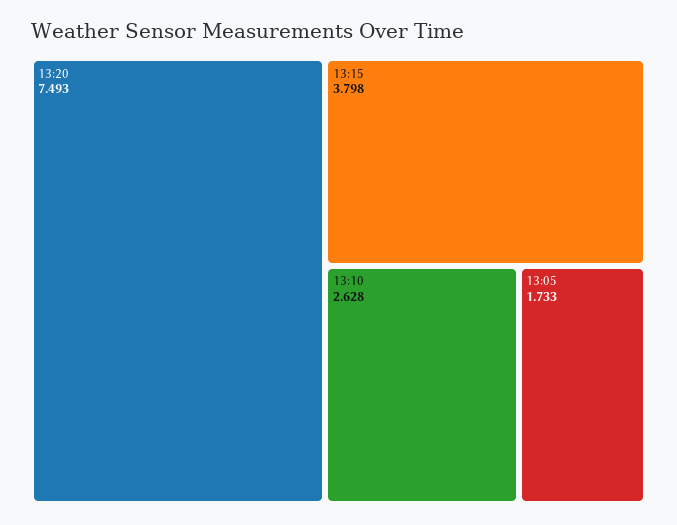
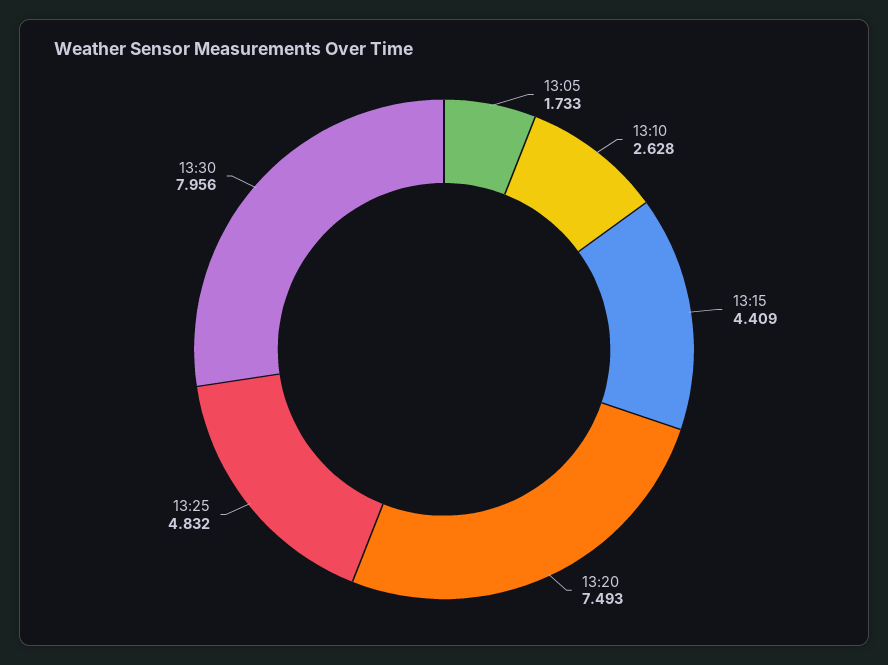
13:15: 3.798 -> 4.409
13:25: none -> 4.832
13:30: none -> 7.956

